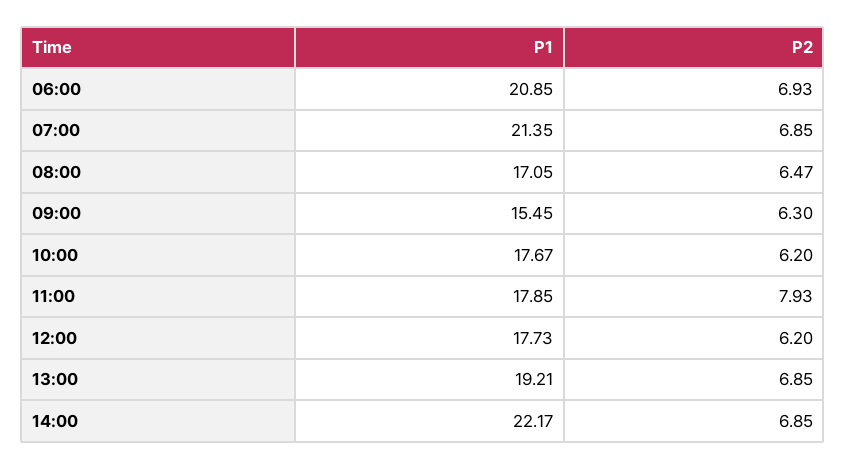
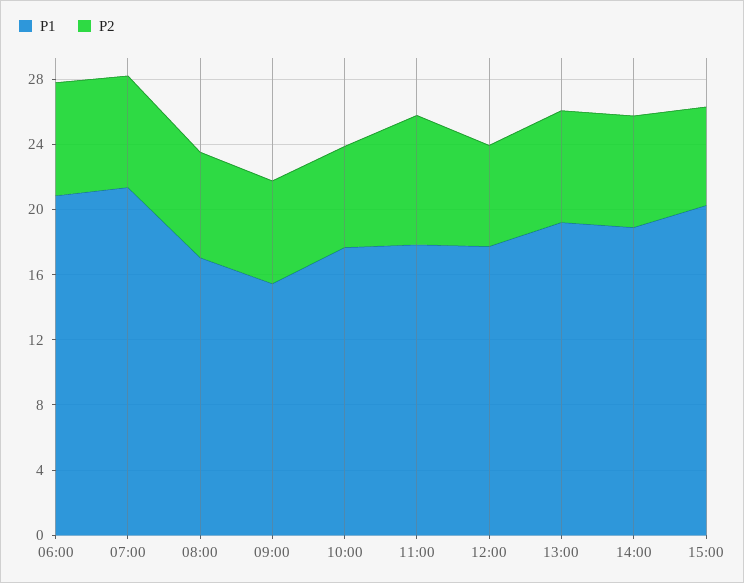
P1, 14:00: 22.17 -> 19
P1, 15:00: none -> 20
P2, 15:00: none -> 6

